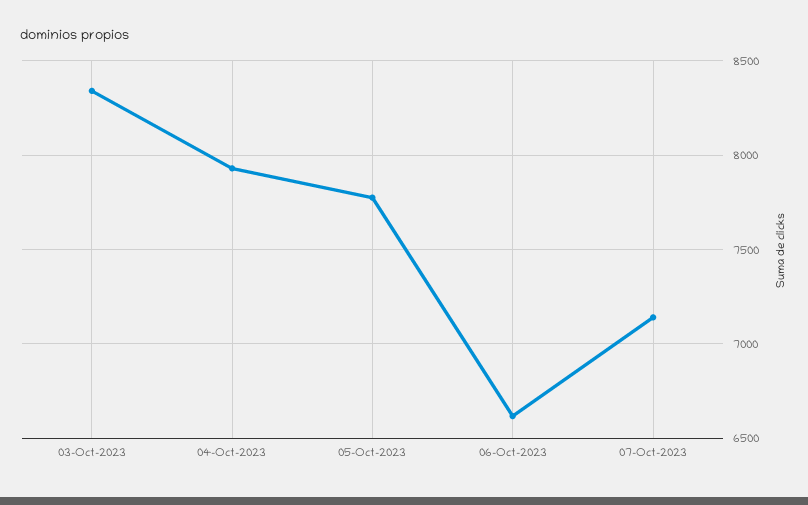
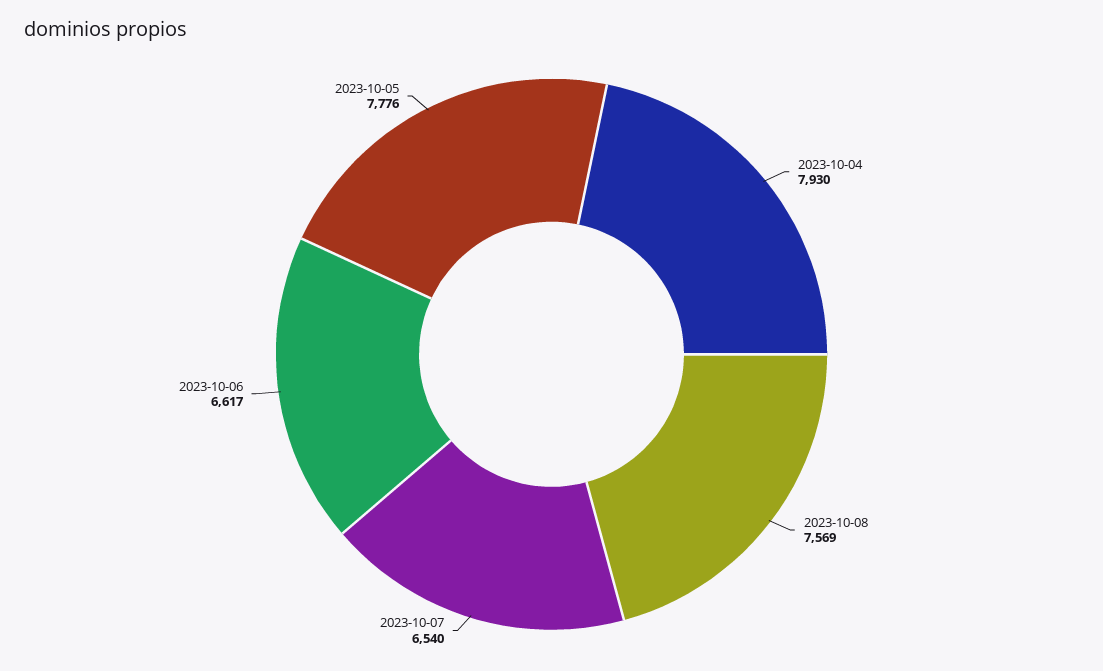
03-Oct-2023: 8350 -> none
07-Oct-2023: 7150 -> 6540
2023-10-08: none -> 7569

